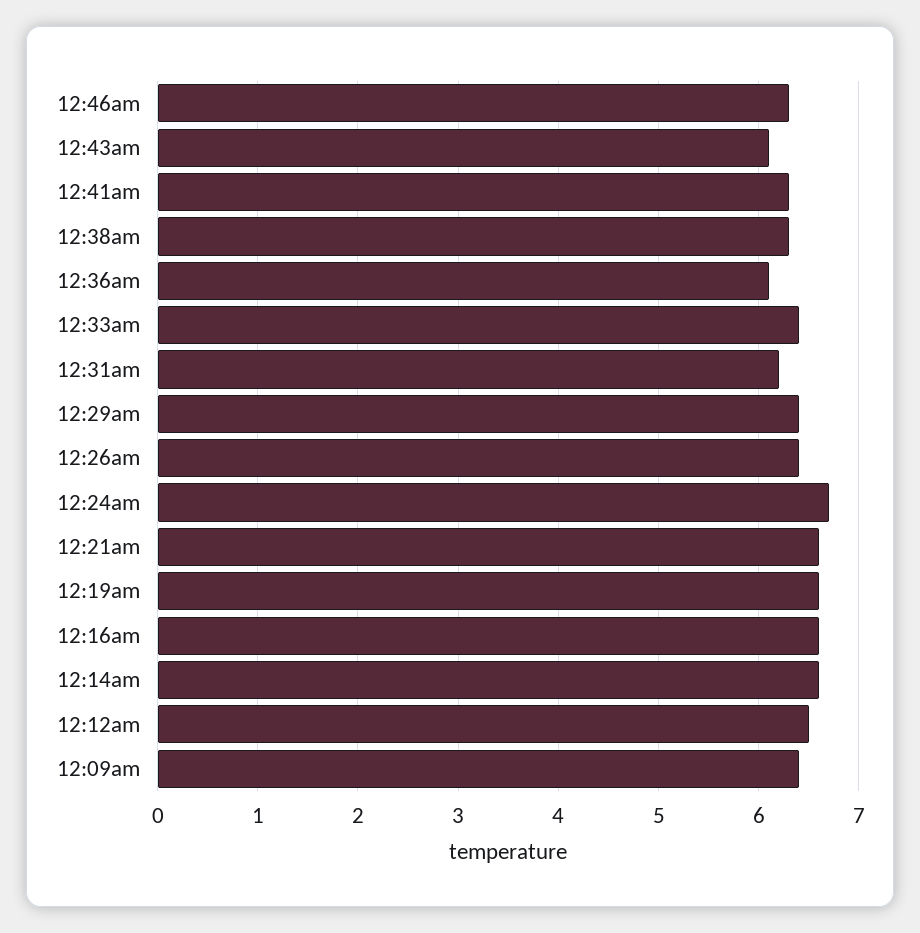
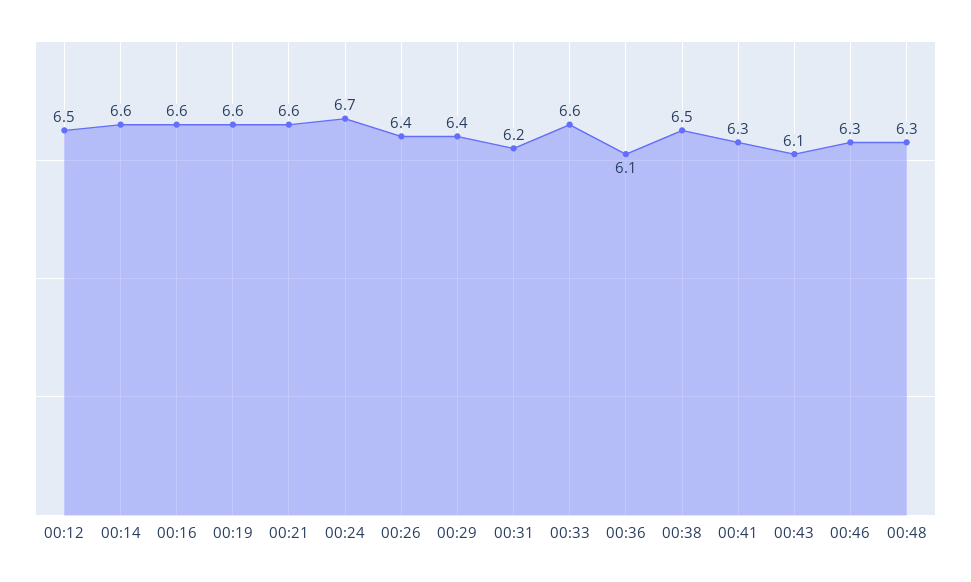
12:38am: 6.3 -> 6.5
12:33am: 6.4 -> 6.6
12:09am: 6.4 -> none
00:48: none -> 6.3

